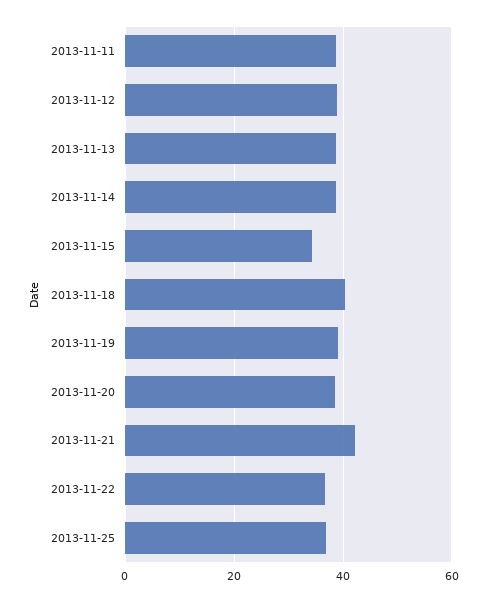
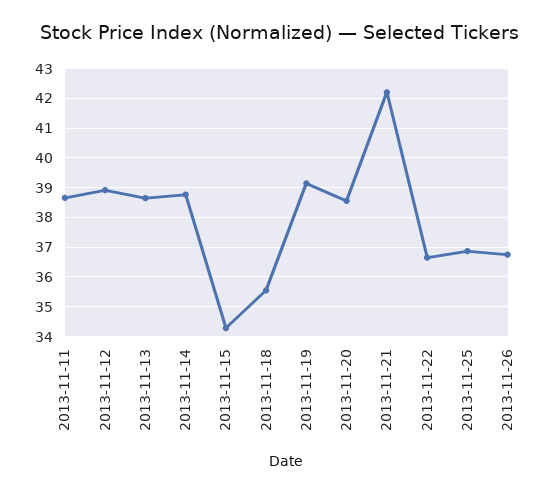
2013-11-18: 40 -> 35.5
2013-11-26: none -> 36.75

